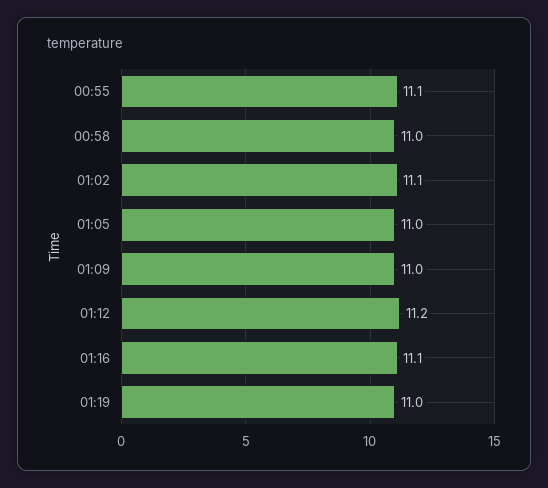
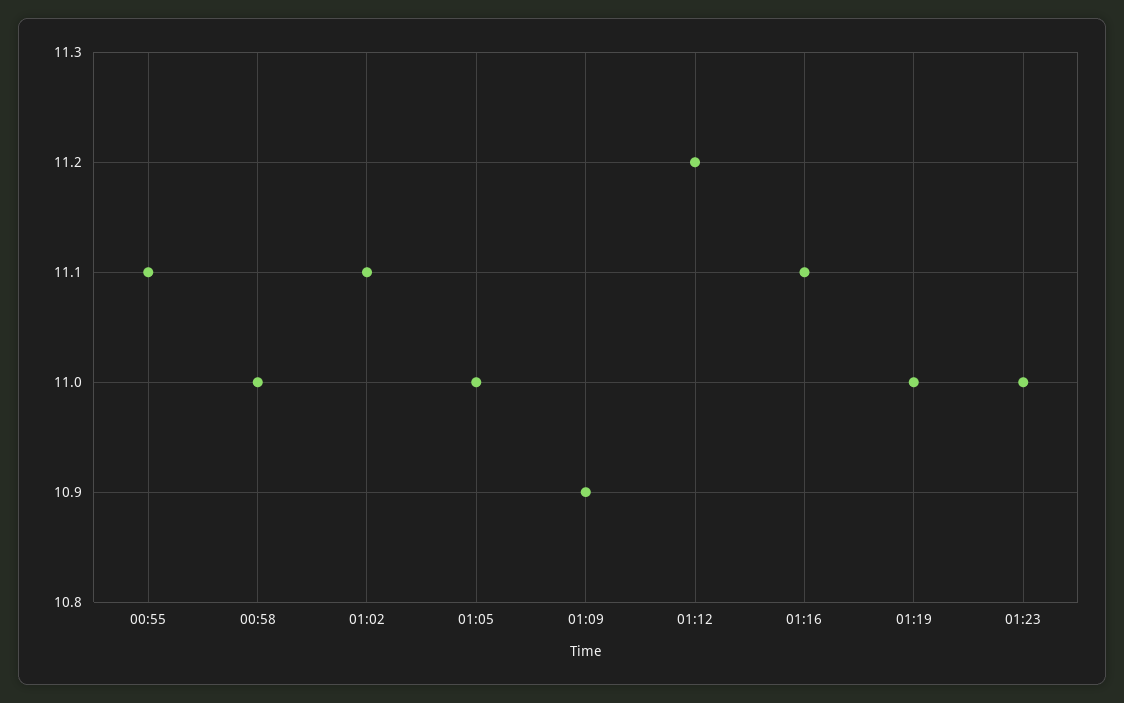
01:09: 11 -> 10.9
01:23: none -> 11

